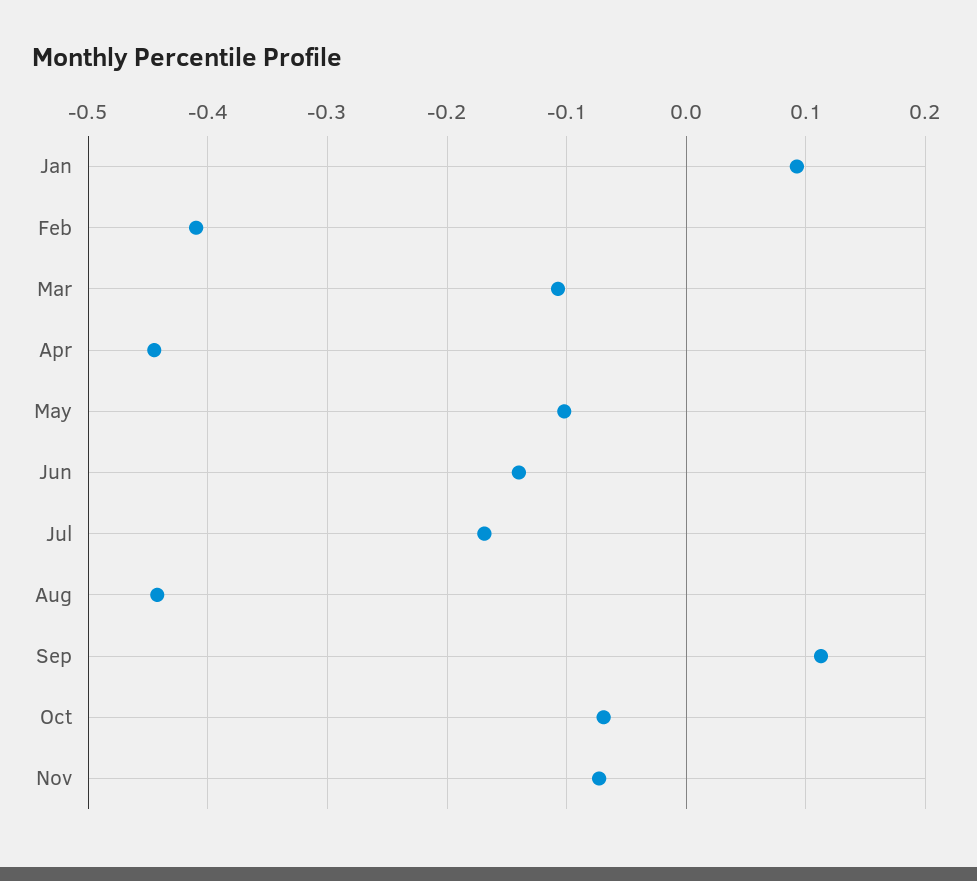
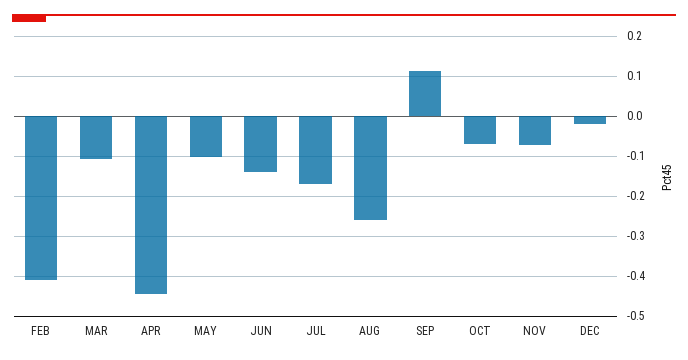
Jan: 0.09 -> none
Aug: -0.44 -> -0.26
DEC: none -> -0.02

